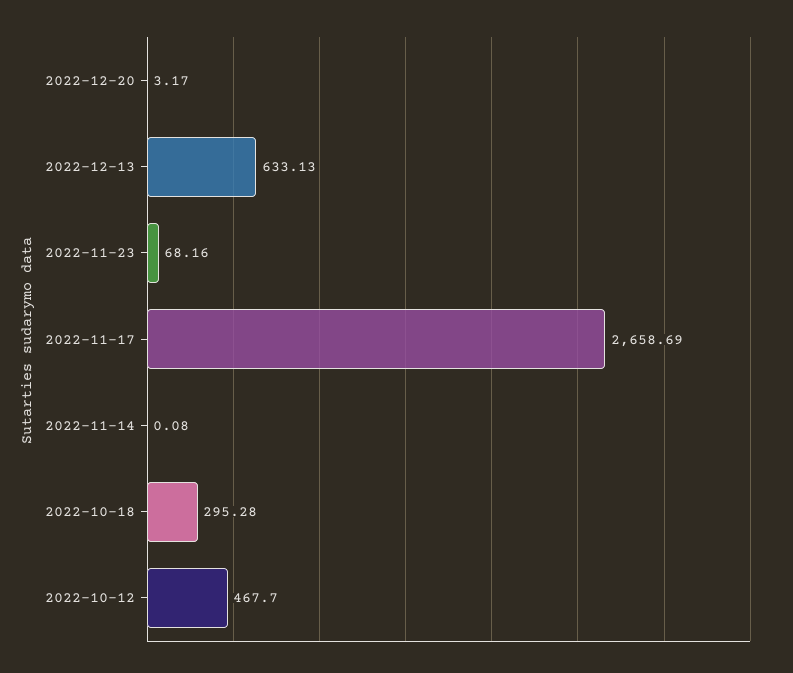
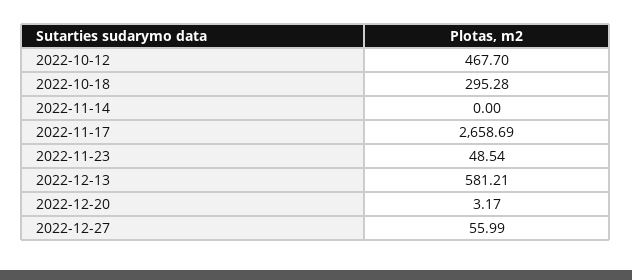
2022-12-13: 633.13 -> 581.21
2022-11-23: 68.16 -> 48.54
2022-11-14: 0.08 -> 0
2022-12-27: none -> 55.99

